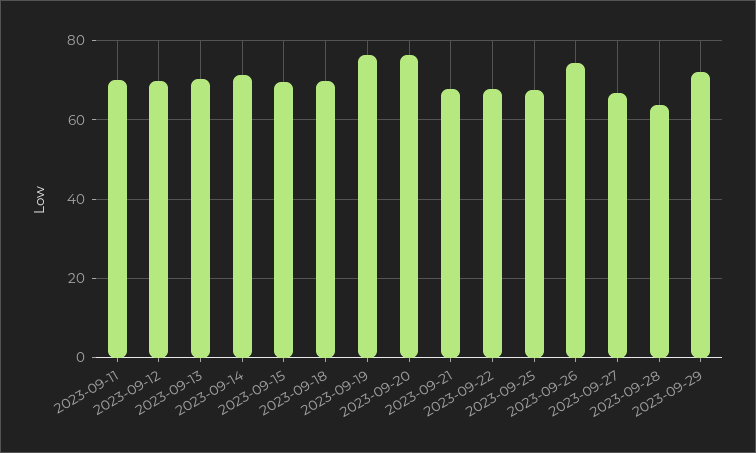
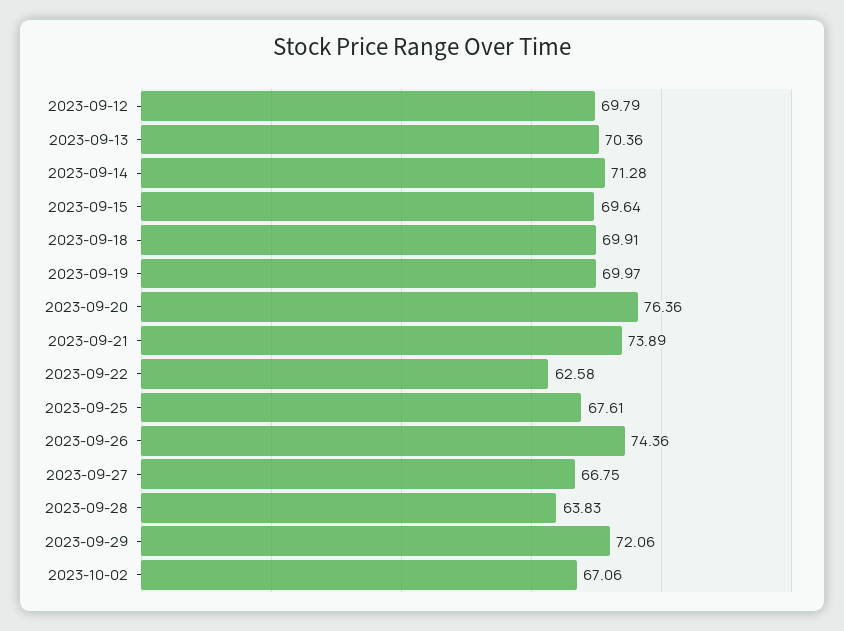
2023-09-11: 70 -> none
2023-09-19: 76 -> 69.97
2023-09-21: 68 -> 73.89
2023-09-22: 68 -> 62.58
2023-10-02: none -> 67.06

